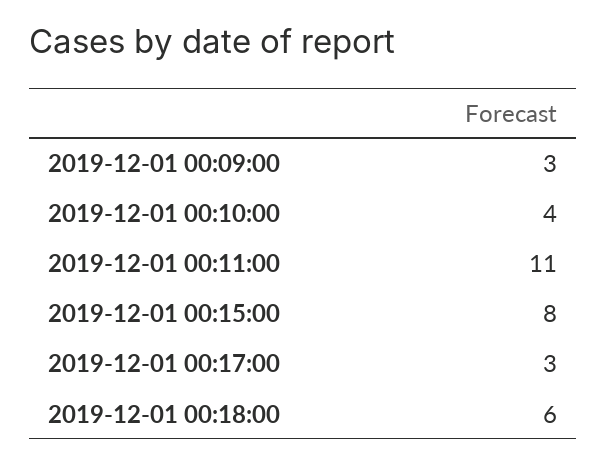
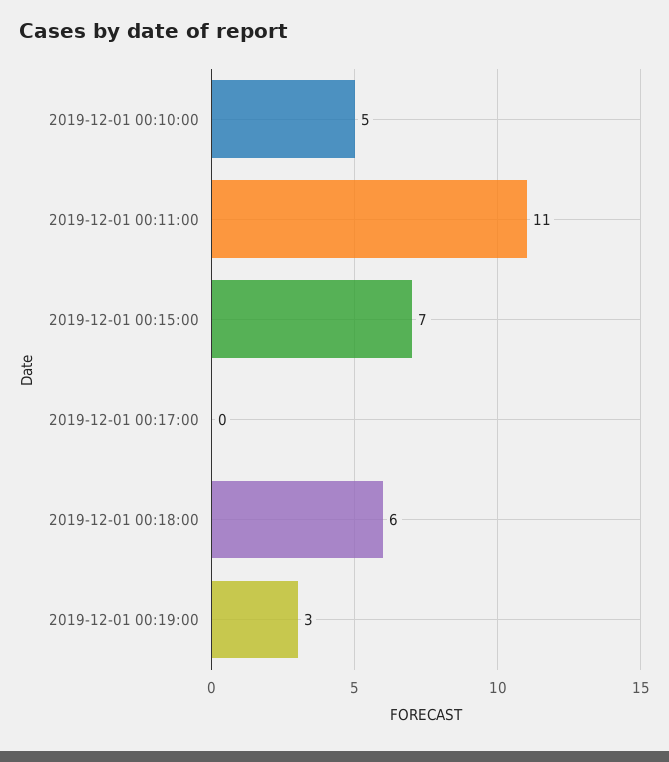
2019-12-01 00:09:00: 3 -> none
2019-12-01 00:10:00: 4 -> 5
2019-12-01 00:15:00: 8 -> 7
2019-12-01 00:17:00: 3 -> 0
2019-12-01 00:19:00: none -> 3

